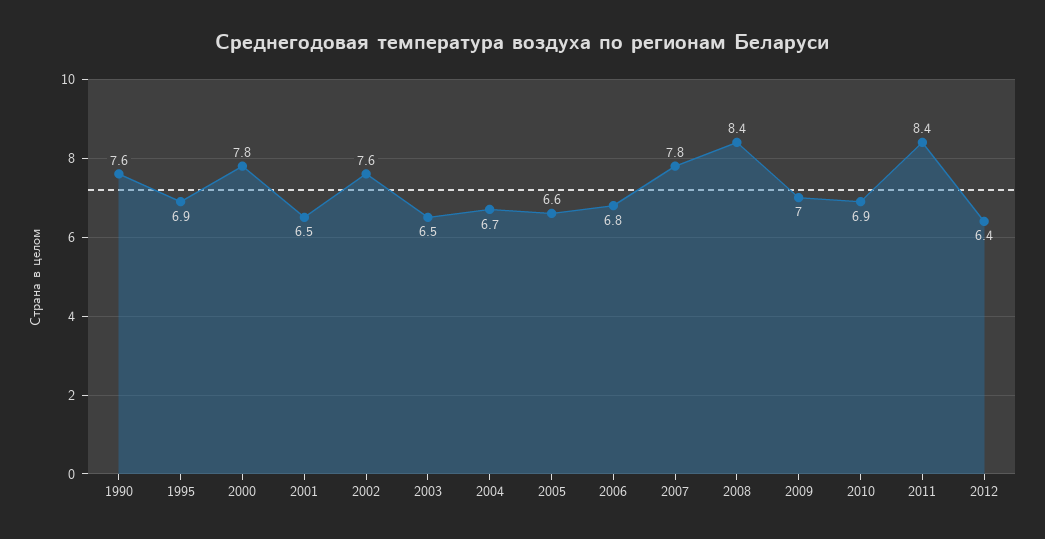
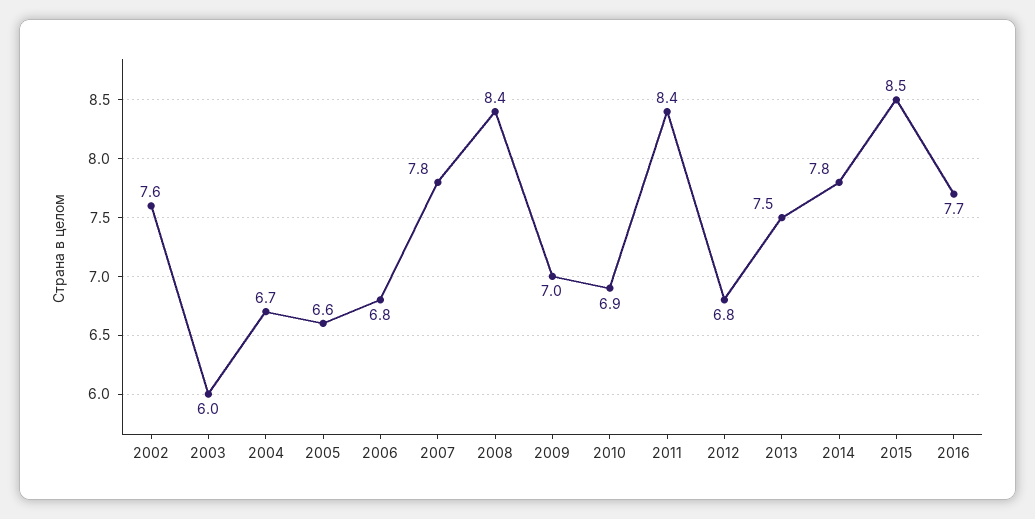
1990: 7.6 -> none
1995: 6.9 -> none
2000: 7.8 -> none
2001: 6.5 -> none
2003: 6.5 -> 6
2012: 6.4 -> 6.8
2013: none -> 7.5
2014: none -> 7.8
2015: none -> 8.5
2016: none -> 7.7

